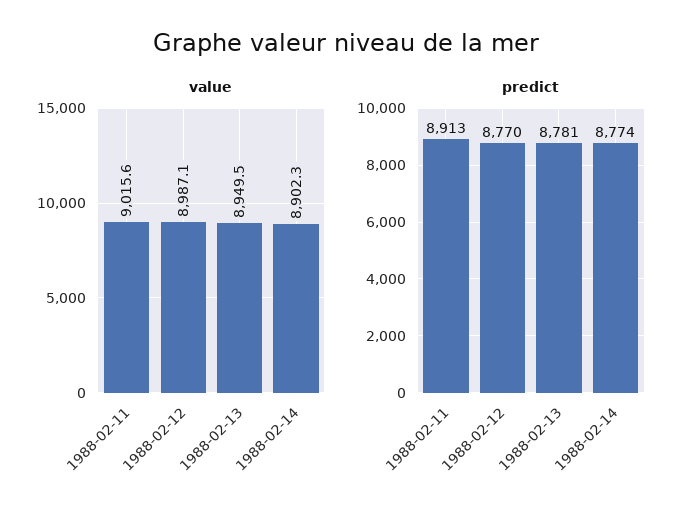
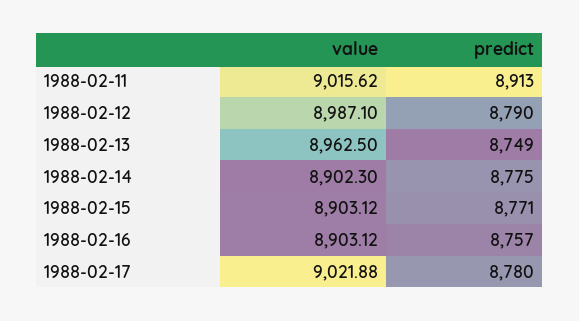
value, 1988-02-13: 8949.5 -> 8962.5
predict, 1988-02-12: 8770 -> 8790
predict, 1988-02-13: 8781 -> 8749
predict, 1988-02-14: 8774 -> 8775
value, 1988-02-15: none -> 8903.12
predict, 1988-02-15: none -> 8771
value, 1988-02-16: none -> 8903.12
predict, 1988-02-16: none -> 8757
value, 1988-02-17: none -> 9021.88
predict, 1988-02-17: none -> 8780

